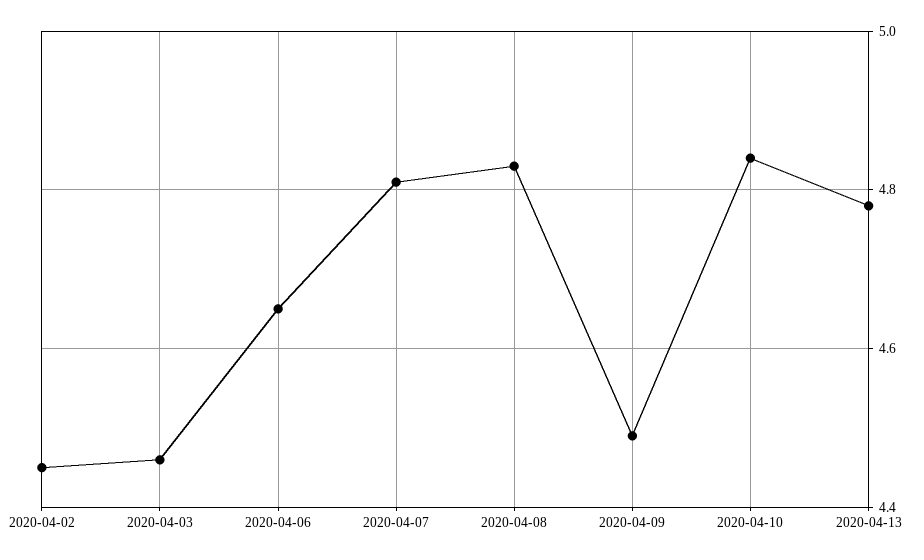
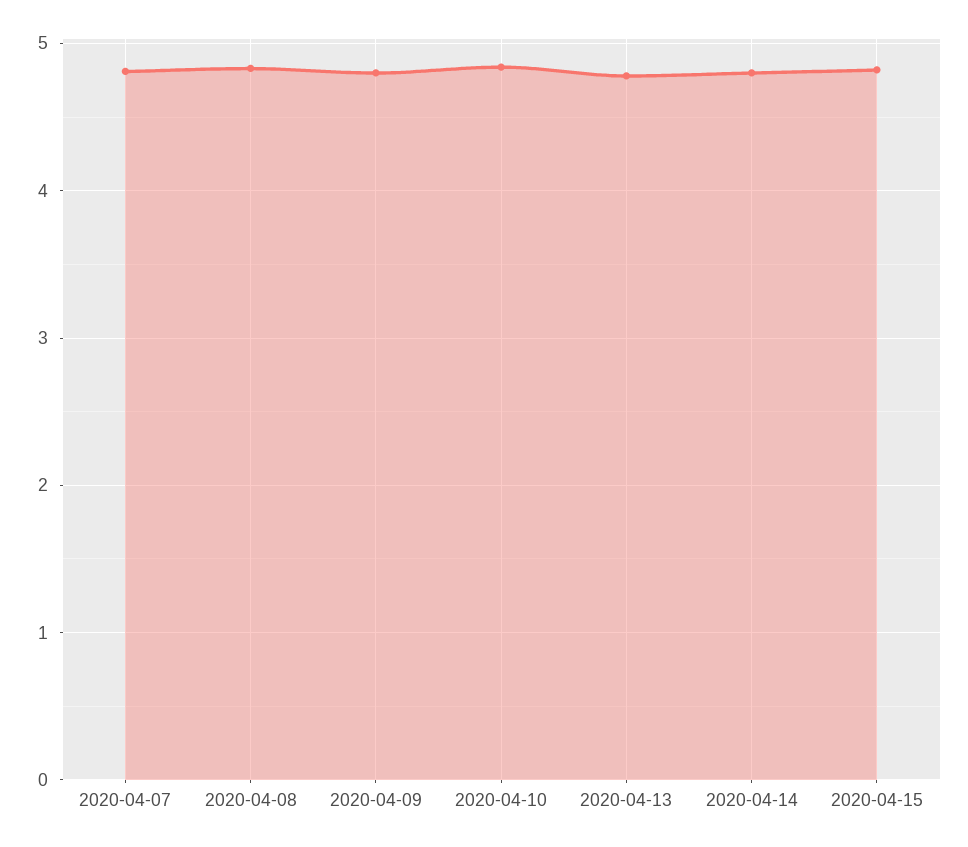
2020-04-02: 4.45 -> none
2020-04-03: 4.45 -> none
2020-04-06: 4.65 -> none
2020-04-09: 4.5 -> 4.8
2020-04-14: none -> 4.8
2020-04-15: none -> 4.8

